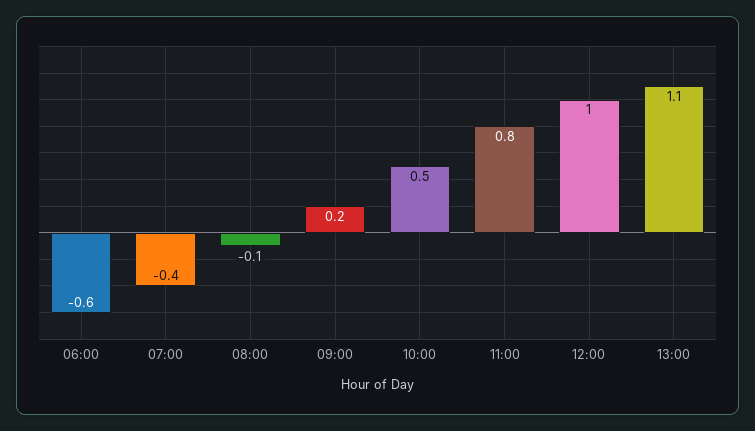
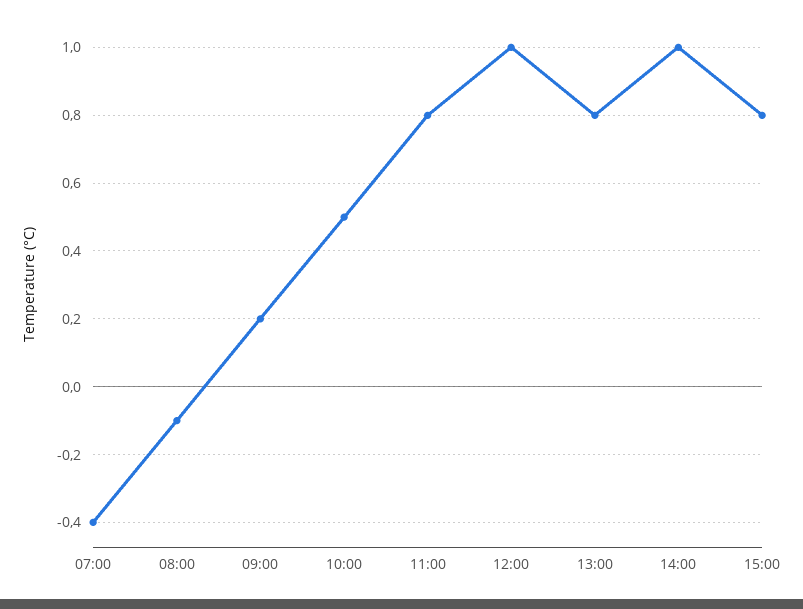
06:00: -0.6 -> none
13:00: 1.1 -> 0.8
14:00: none -> 1
15:00: none -> 0.8

